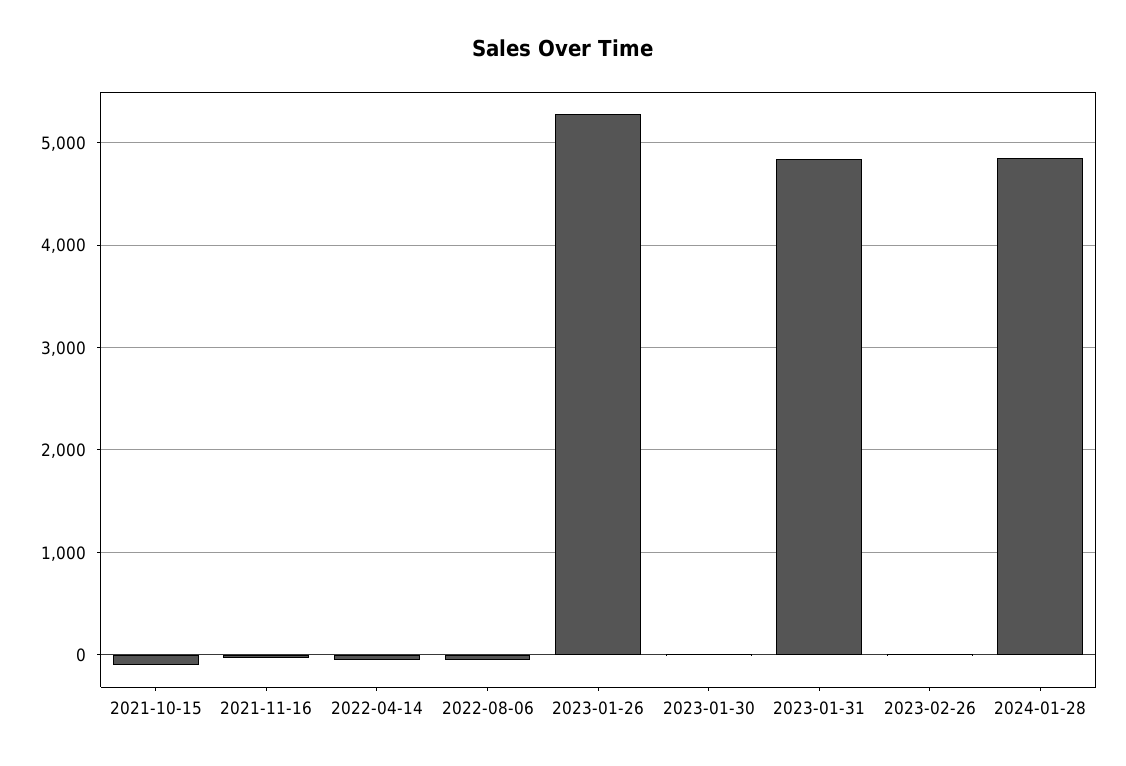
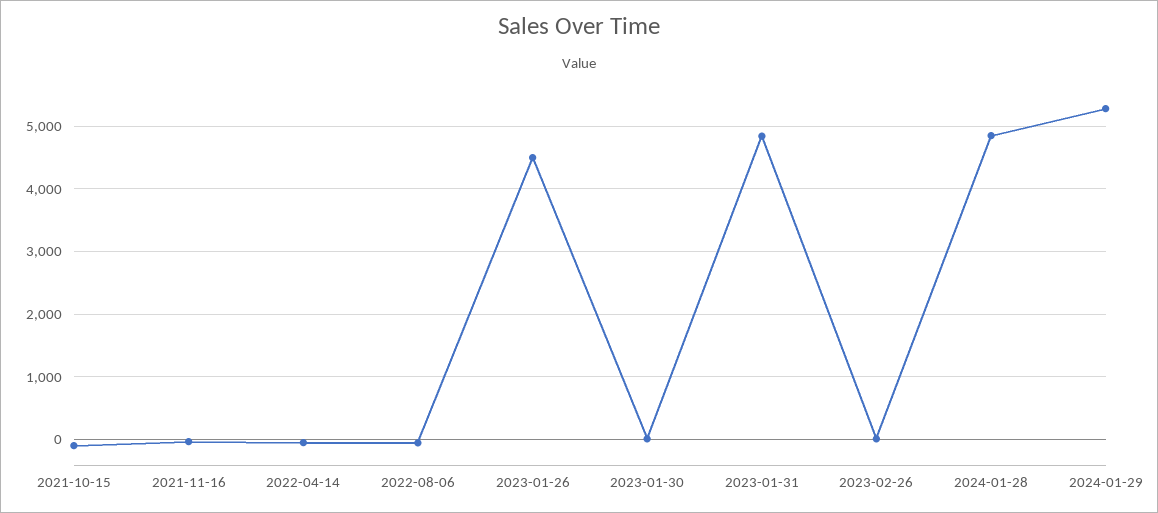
2023-01-26: 5300 -> 4500
2024-01-29: none -> 5300

